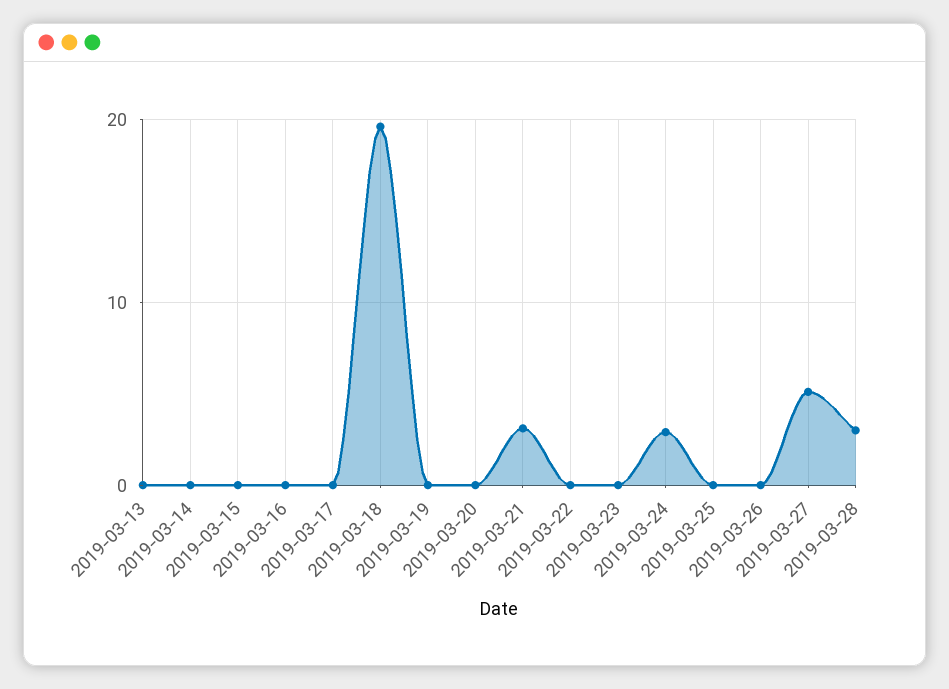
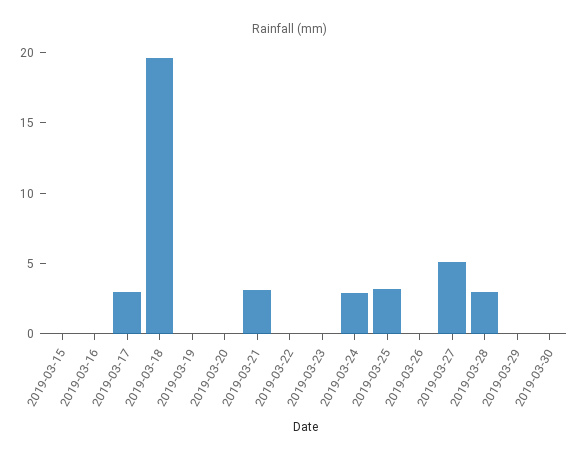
2019-03-13: 0 -> none
2019-03-14: 0 -> none
2019-03-17: 0 -> 3
2019-03-25: 0 -> 3
2019-03-29: none -> 0
2019-03-30: none -> 0

